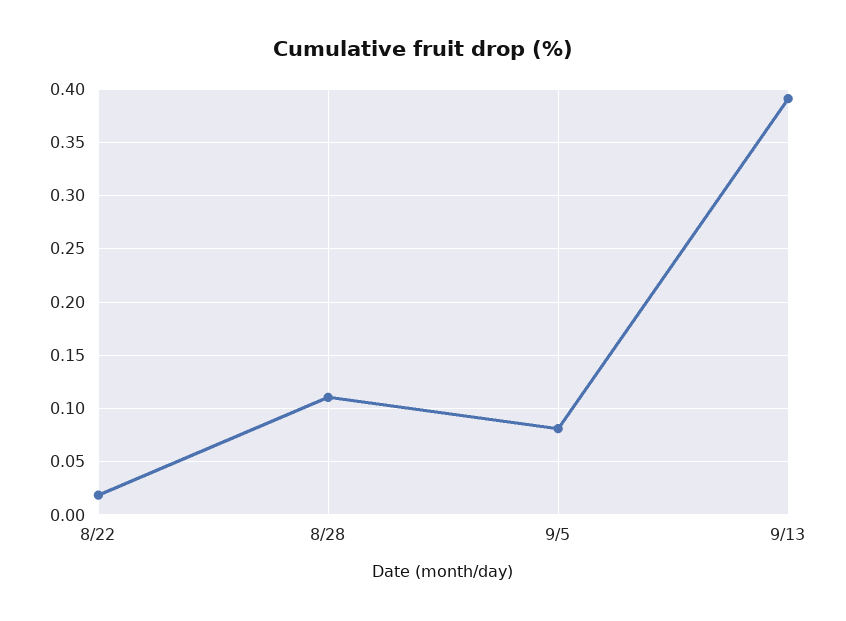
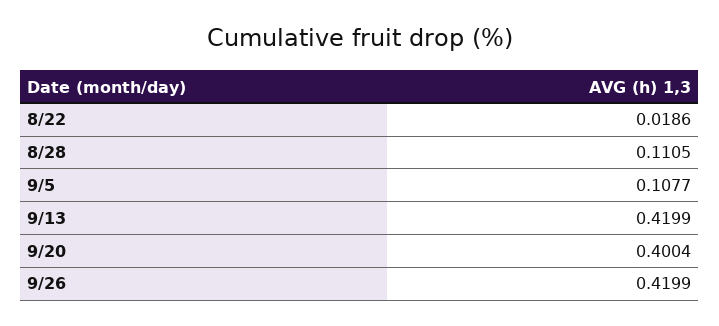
9/5: 0.08 -> 0.1077
9/13: 0.39 -> 0.4199
9/20: none -> 0.4004
9/26: none -> 0.4199

